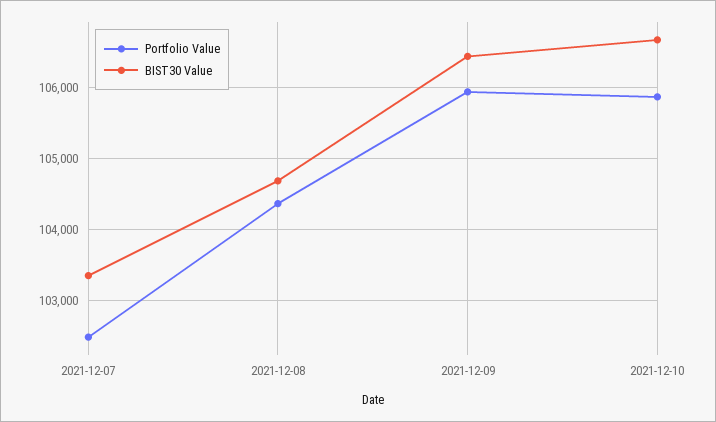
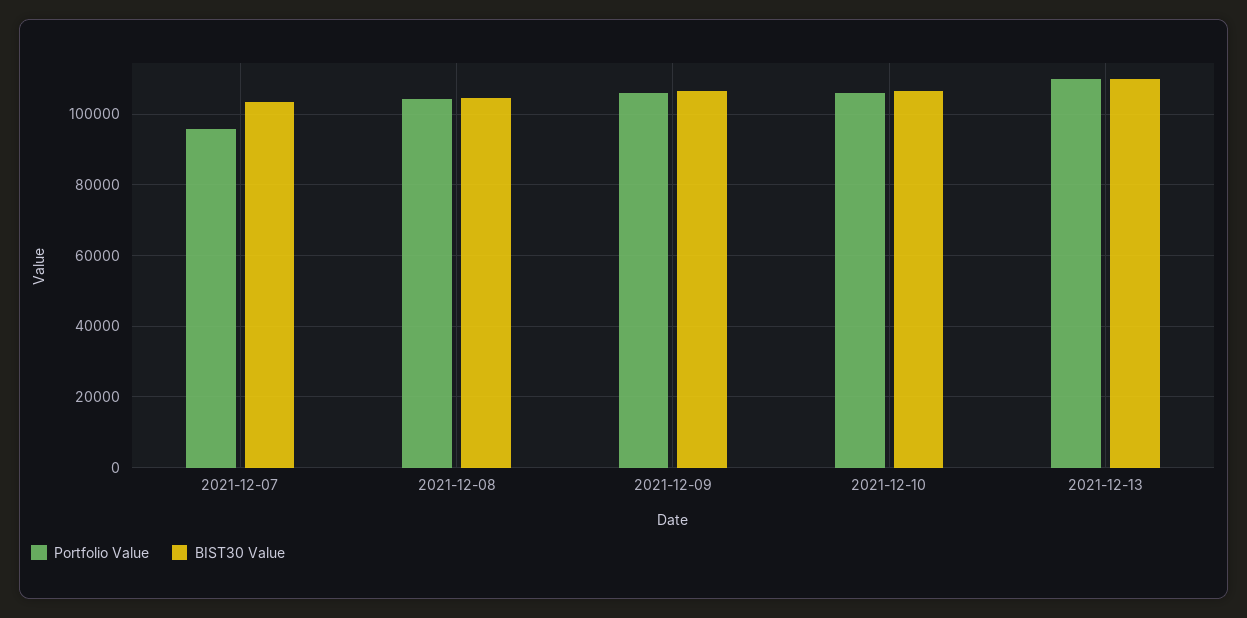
Portfolio Value, 2021-12-07: 102500 -> 96000
Portfolio Value, 2021-12-13: none -> 110000
BIST30 Value, 2021-12-13: none -> 110000

